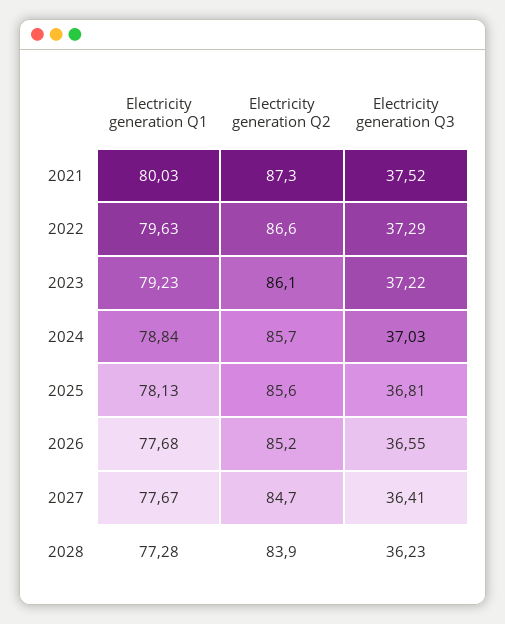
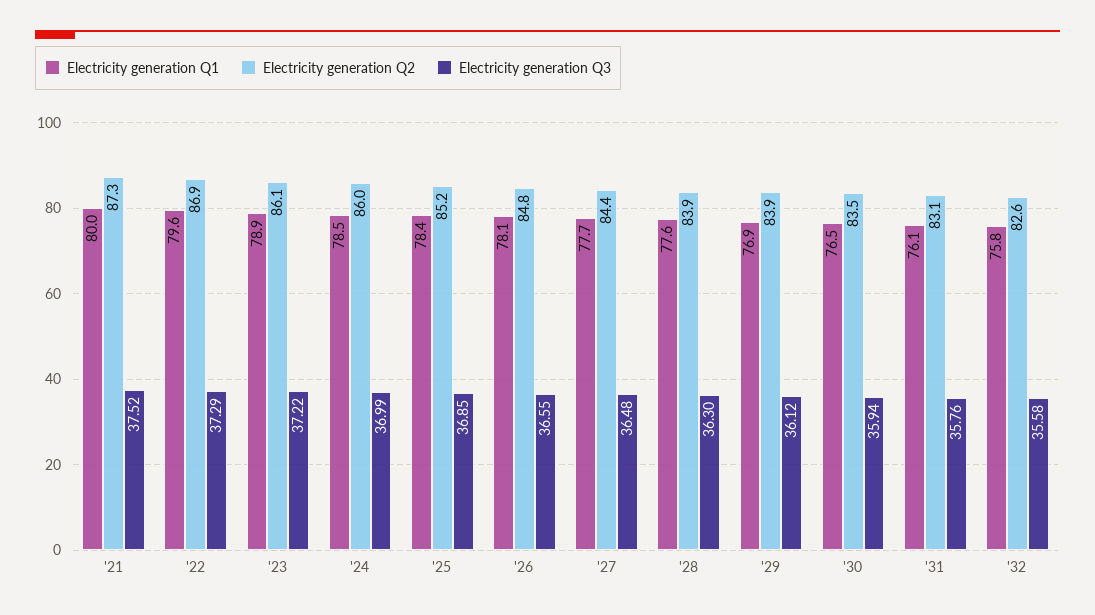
Electricity generation Q2, 2022: 86.6 -> 86.9
Electricity generation Q1, 2023: 79.23 -> 78.9
Electricity generation Q1, 2024: 78.84 -> 78.5
Electricity generation Q2, 2024: 85.7 -> 86
Electricity generation Q3, 2024: 37.03 -> 36.99
Electricity generation Q1, 2025: 78.13 -> 78.4
Electricity generation Q2, 2025: 85.6 -> 85.2
Electricity generation Q3, 2025: 36.81 -> 36.85
Electricity generation Q1, 2026: 77.68 -> 78.1
Electricity generation Q2, 2026: 85.2 -> 84.8
Electricity generation Q2, 2027: 84.7 -> 84.4
Electricity generation Q3, 2027: 36.41 -> 36.48
Electricity generation Q1, 2028: 77.28 -> 77.6
Electricity generation Q3, 2028: 36.23 -> 36.3
Electricity generation Q1, '29: none -> 76.9
Electricity generation Q2, '29: none -> 83.9
Electricity generation Q3, '29: none -> 36.12
Electricity generation Q1, '30: none -> 76.5
Electricity generation Q2, '30: none -> 83.5
Electricity generation Q3, '30: none -> 35.94
Electricity generation Q1, '31: none -> 76.1
Electricity generation Q2, '31: none -> 83.1
Electricity generation Q3, '31: none -> 35.76
Electricity generation Q1, '32: none -> 75.8
Electricity generation Q2, '32: none -> 82.6
Electricity generation Q3, '32: none -> 35.58

